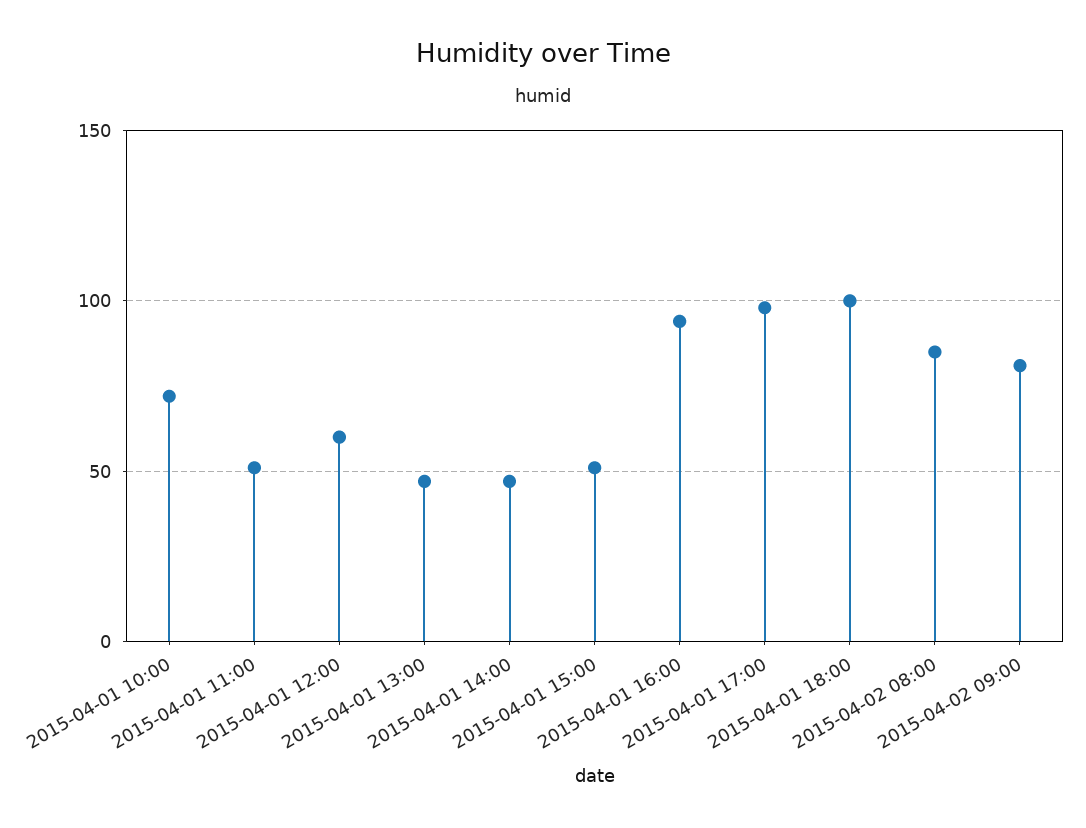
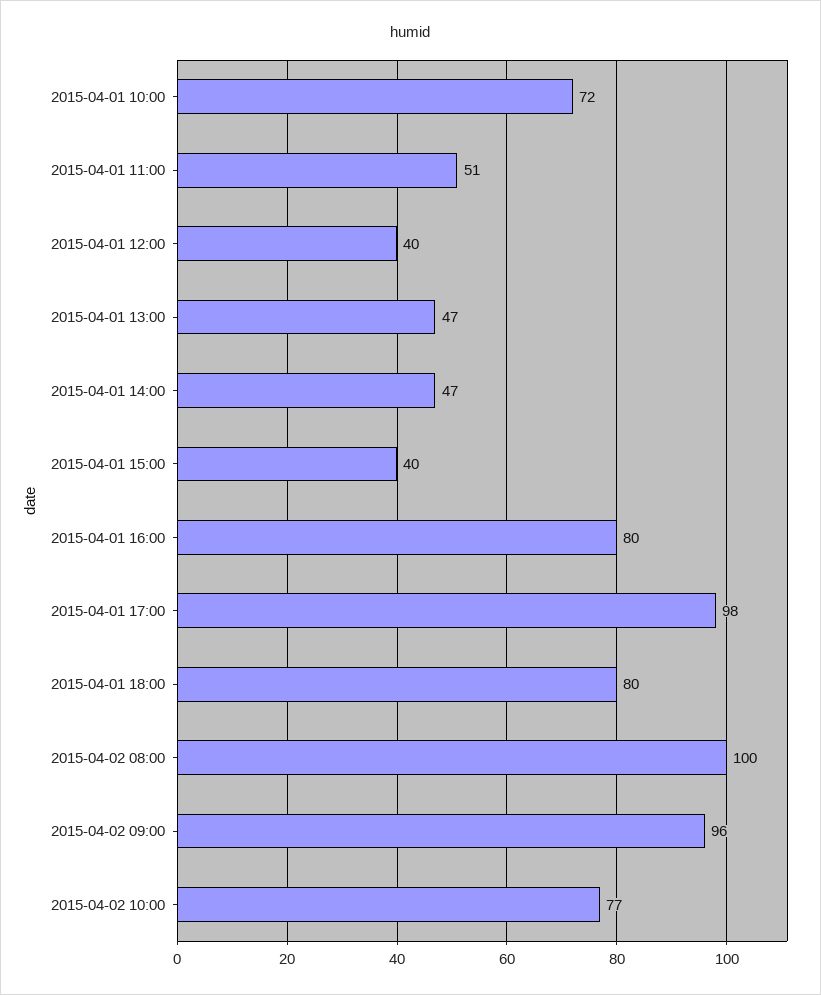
2015-04-01 12:00: 60 -> 40
2015-04-01 15:00: 50 -> 40
2015-04-01 16:00: 95 -> 80
2015-04-01 18:00: 100 -> 80
2015-04-02 08:00: 85 -> 100
2015-04-02 09:00: 80 -> 96
2015-04-02 10:00: none -> 77

